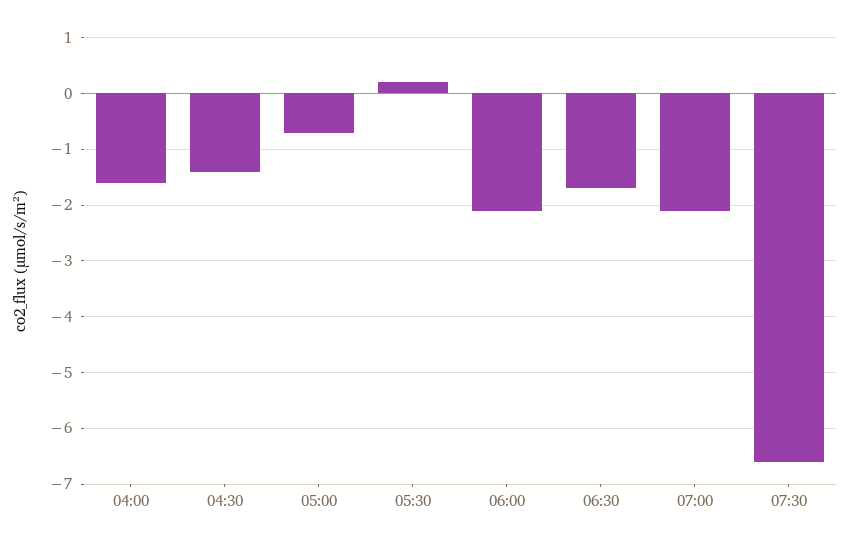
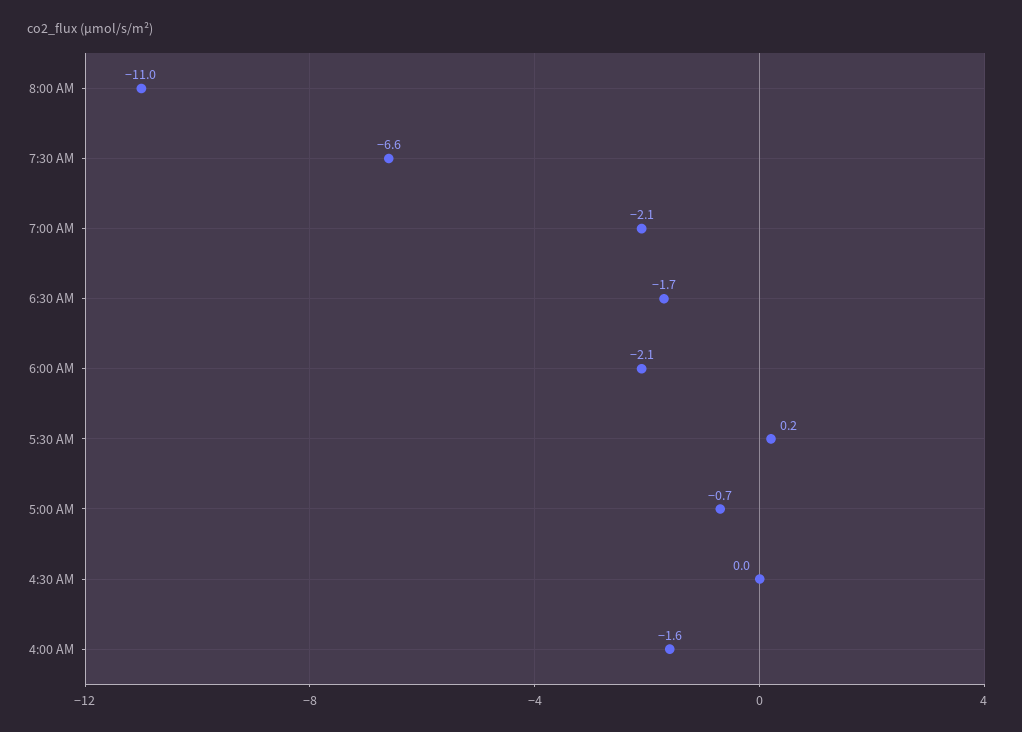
04:30: -1.5 -> 0
8:00 AM: none -> -11

